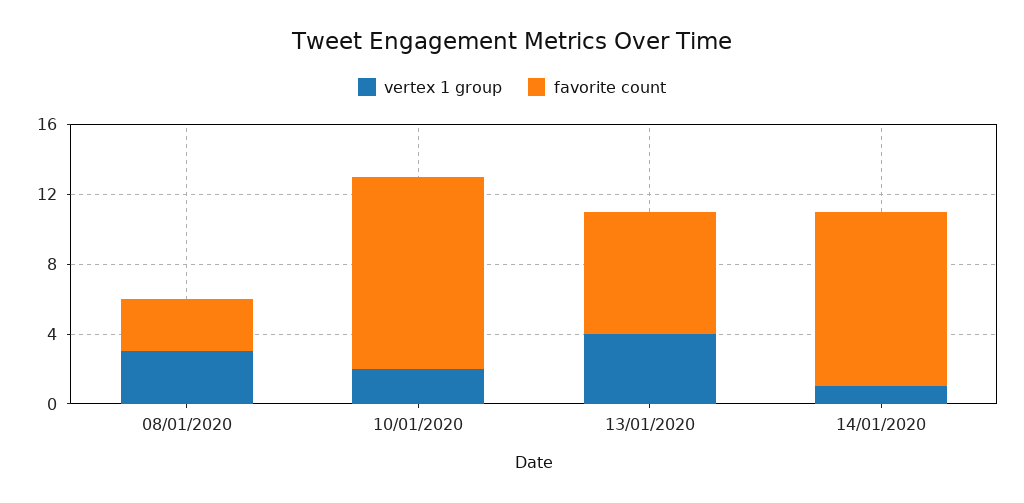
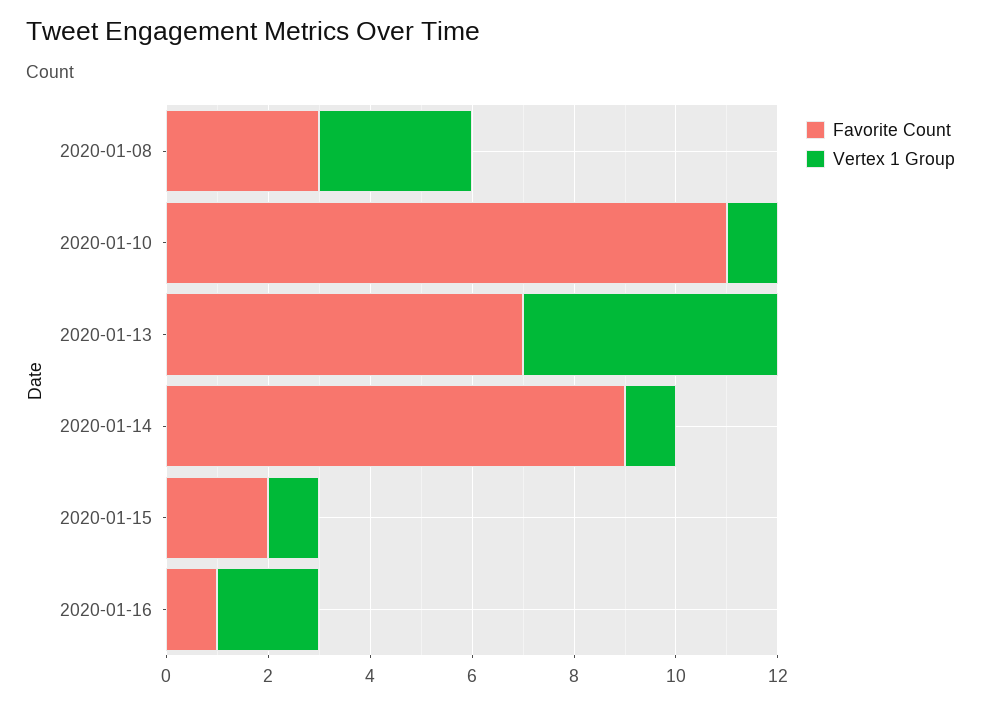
vertex 1 group, 10/01/2020: 2 -> 1
vertex 1 group, 13/01/2020: 4 -> 5
favorite count, 14/01/2020: 10 -> 9
favorite count, 2020-01-15: none -> 2
vertex 1 group, 2020-01-15: none -> 1
favorite count, 2020-01-16: none -> 1
vertex 1 group, 2020-01-16: none -> 2

